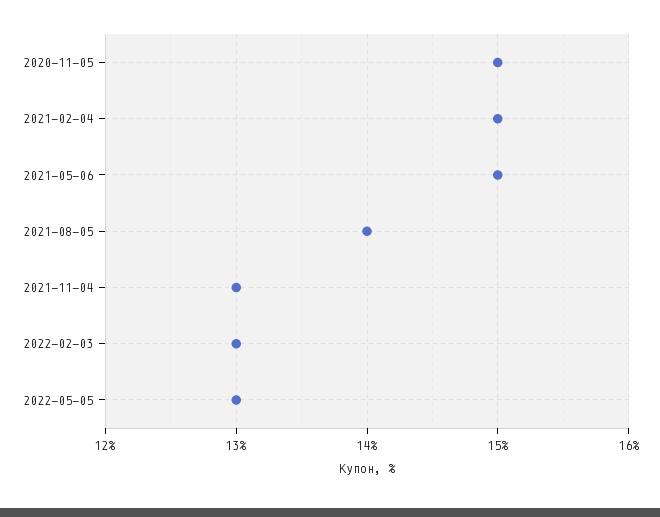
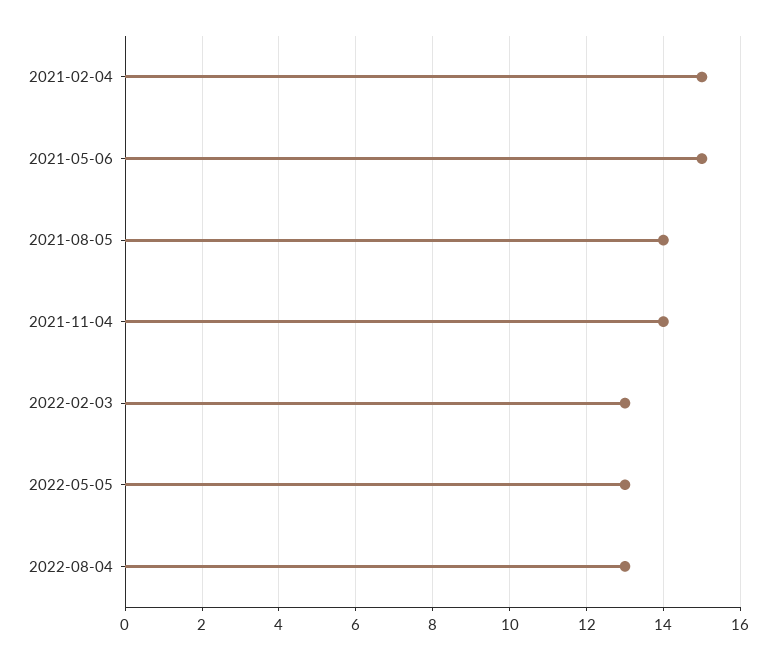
2020-11-05: 15 -> none
2021-11-04: 13 -> 14
2022-08-04: none -> 13

